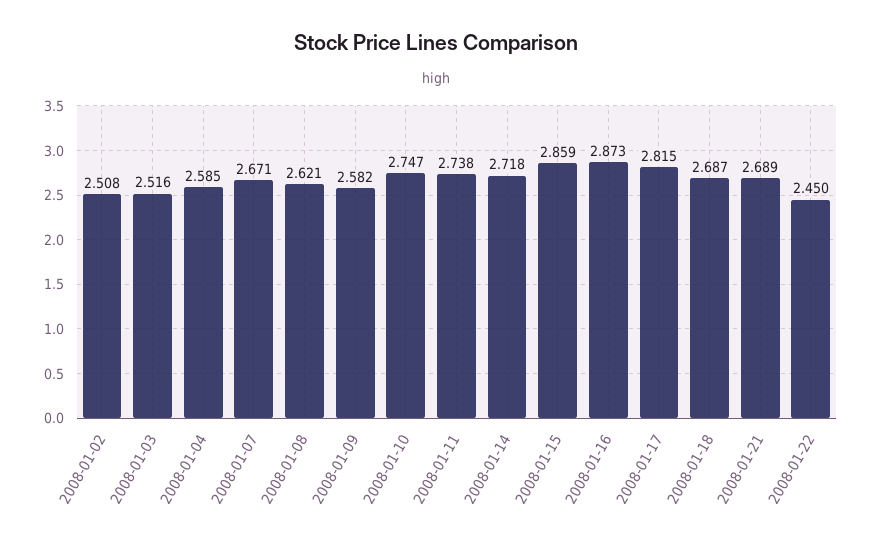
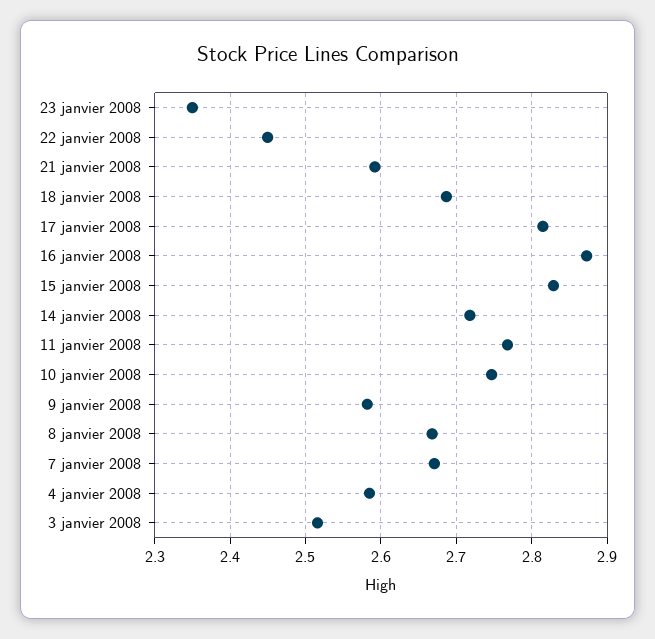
2008-01-02: 2.508 -> none
2008-01-08: 2.621 -> 2.67
2008-01-11: 2.738 -> 2.77
2008-01-15: 2.859 -> 2.83
2008-01-21: 2.689 -> 2.59
23 janvier 2008: none -> 2.35

